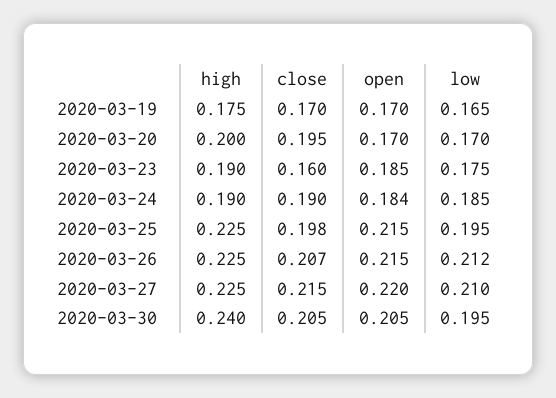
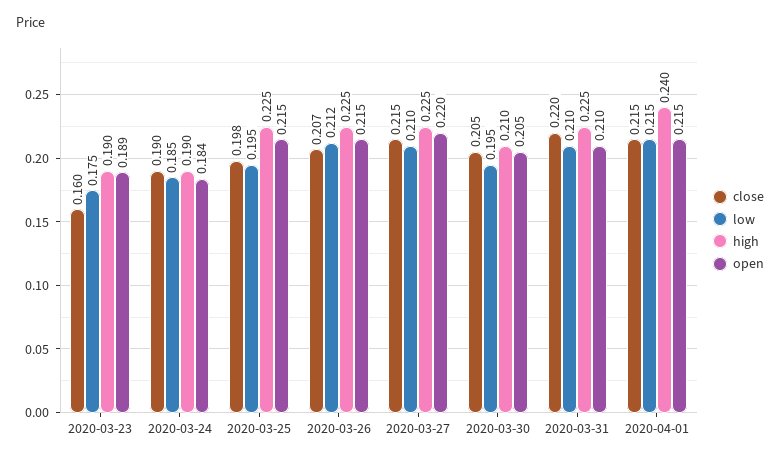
high, 2020-03-19: 0.175 -> none
close, 2020-03-19: 0.17 -> none
open, 2020-03-19: 0.17 -> none
low, 2020-03-19: 0.165 -> none
high, 2020-03-20: 0.2 -> none
close, 2020-03-20: 0.195 -> none
open, 2020-03-20: 0.17 -> none
low, 2020-03-20: 0.17 -> none
open, 2020-03-23: 0.185 -> 0.189
high, 2020-03-30: 0.24 -> 0.21
close, 2020-03-31: none -> 0.22
low, 2020-03-31: none -> 0.21
high, 2020-03-31: none -> 0.225
open, 2020-03-31: none -> 0.21
close, 2020-04-01: none -> 0.215
low, 2020-04-01: none -> 0.215
high, 2020-04-01: none -> 0.24
open, 2020-04-01: none -> 0.215

